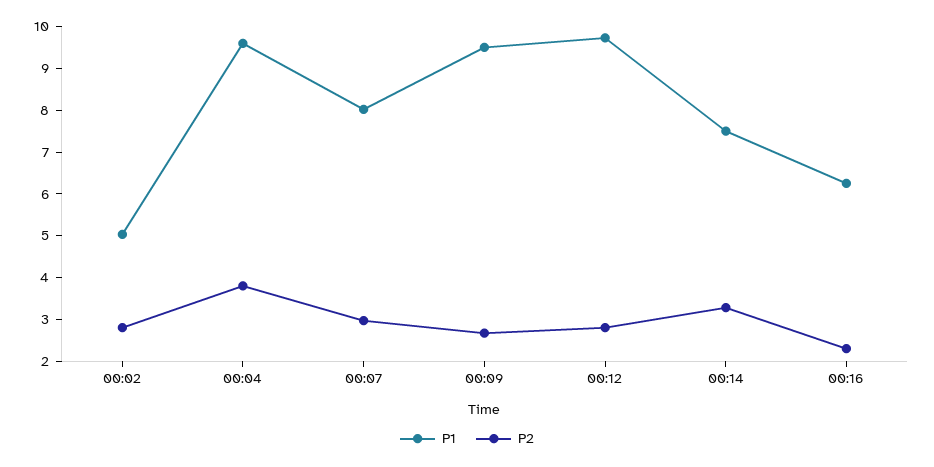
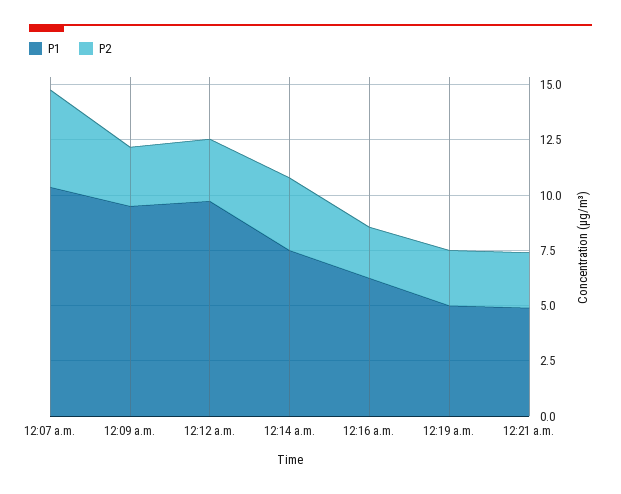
P1, 00:02: 5 -> none
P2, 00:02: 2.8 -> none
P1, 00:04: 9.6 -> none
P2, 00:04: 3.8 -> none
P1, 00:07: 8 -> 10.5
P2, 00:07: 3 -> 4.5
P1, 12:19 a.m.: none -> 5
P2, 12:19 a.m.: none -> 2.5
P1, 12:21 a.m.: none -> 5
P2, 12:21 a.m.: none -> 2.5

